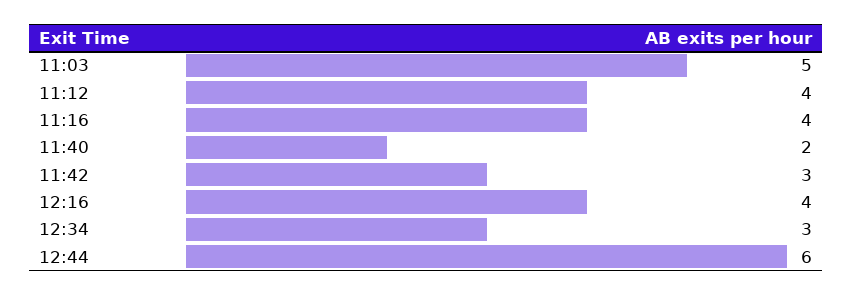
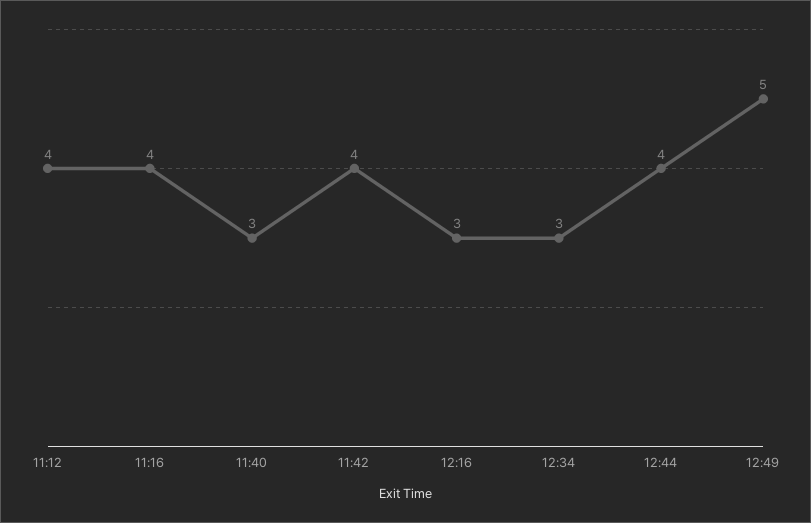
11:03: 5 -> none
11:40: 2 -> 3
11:42: 3 -> 4
12:16: 4 -> 3
12:44: 6 -> 4
12:49: none -> 5

